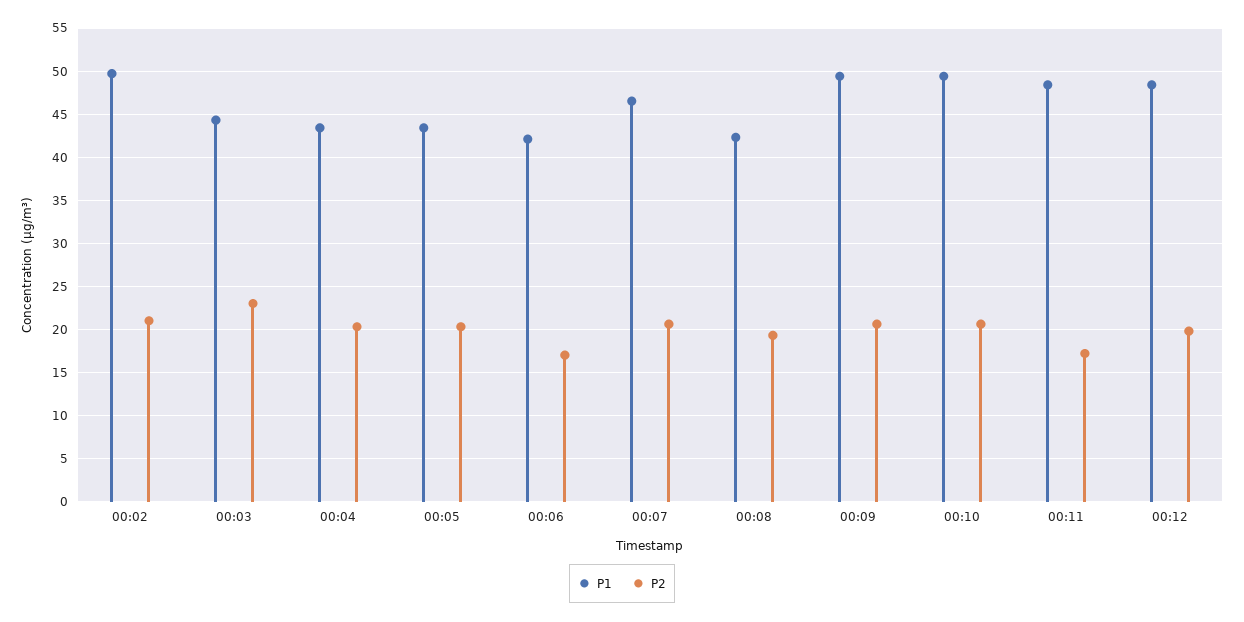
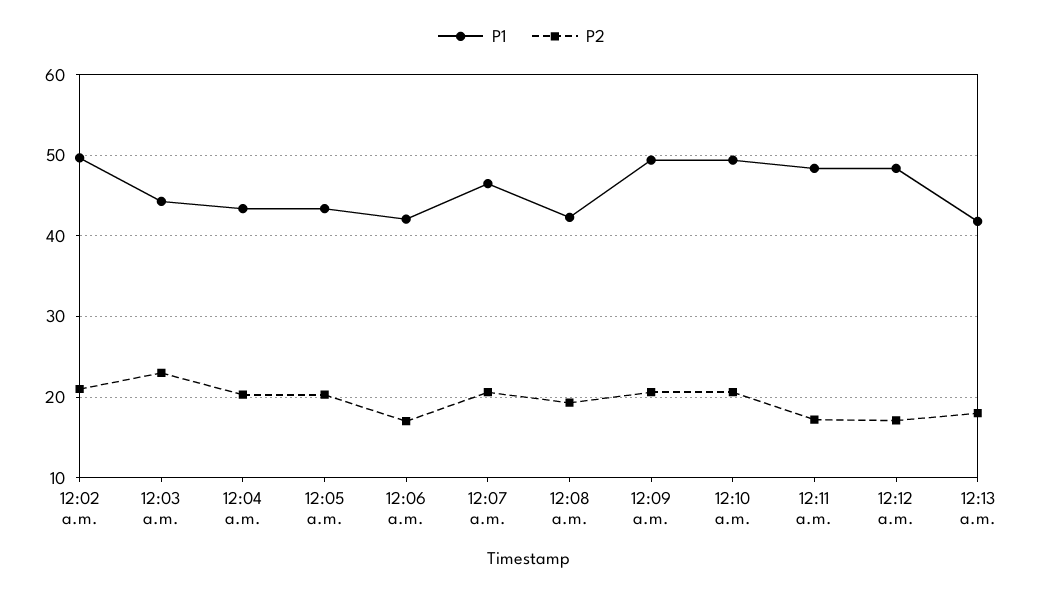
P2, 00:12: 20 -> 17
P1, 12:13 a.m.: none -> 42
P2, 12:13 a.m.: none -> 18

